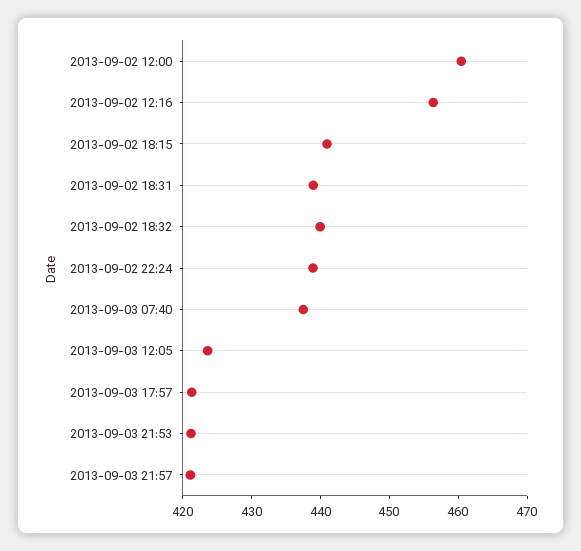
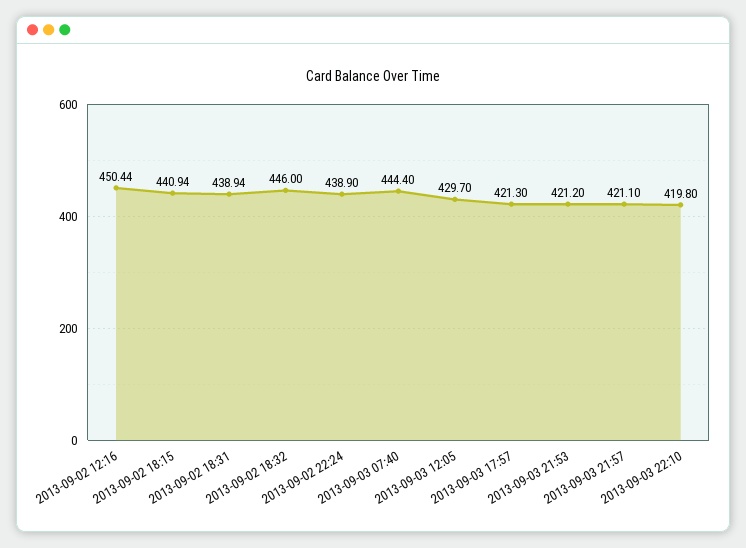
2013-09-02 12:00: 460 -> none
2013-09-02 12:16: 456 -> 450.44
2013-09-02 18:32: 440 -> 446
2013-09-03 07:40: 438 -> 444.4
2013-09-03 12:05: 424 -> 429.7
2013-09-03 22:10: none -> 419.8

